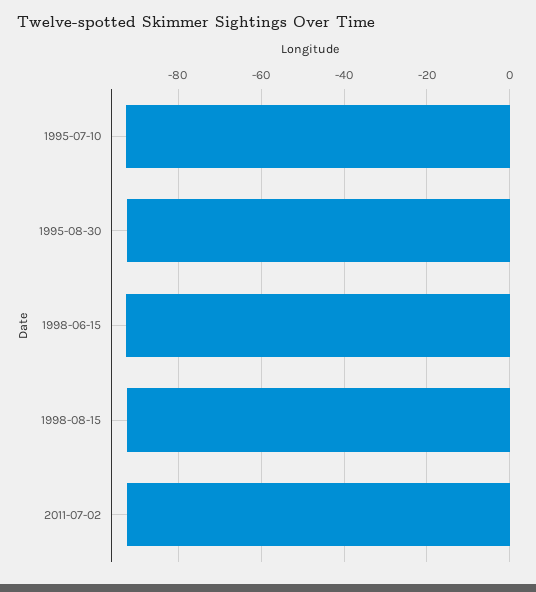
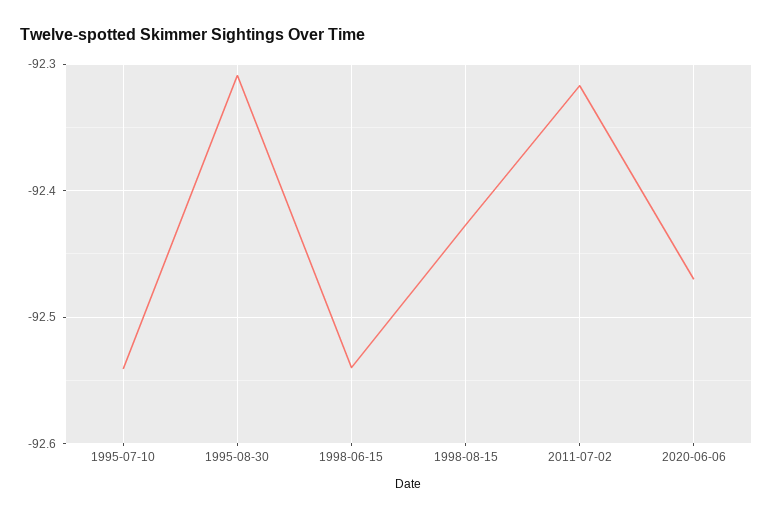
2020-06-06: none -> -92.47

